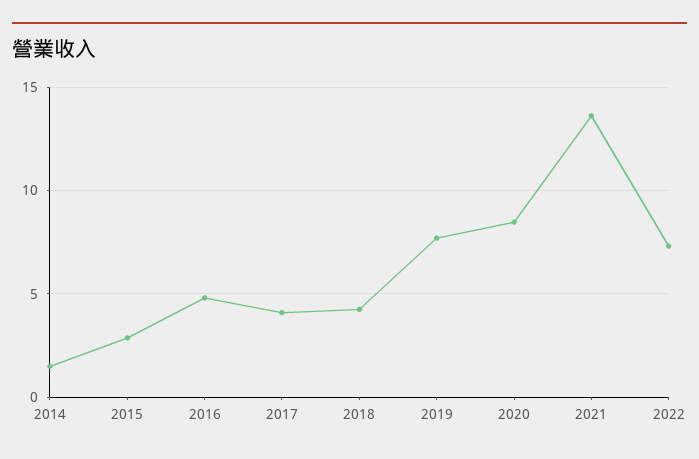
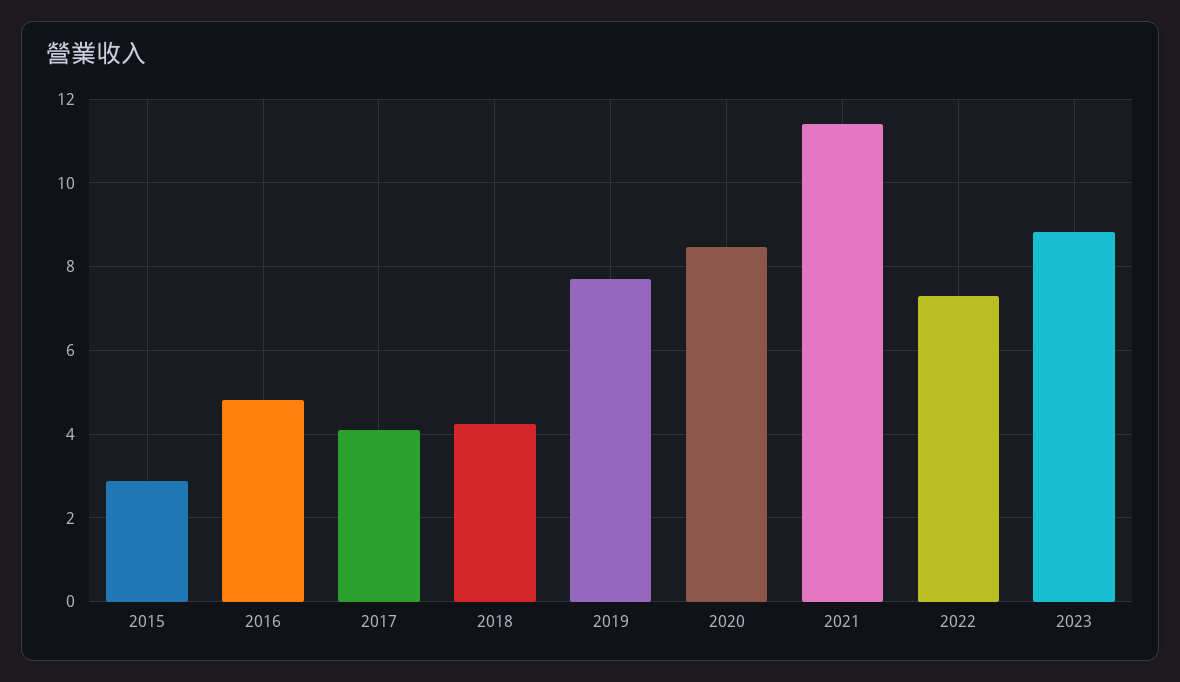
2014: 1.5 -> none
2021: 13.5 -> 11.4
2023: none -> 8.8

